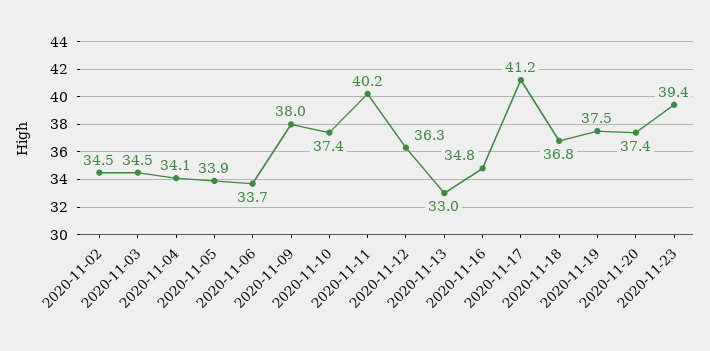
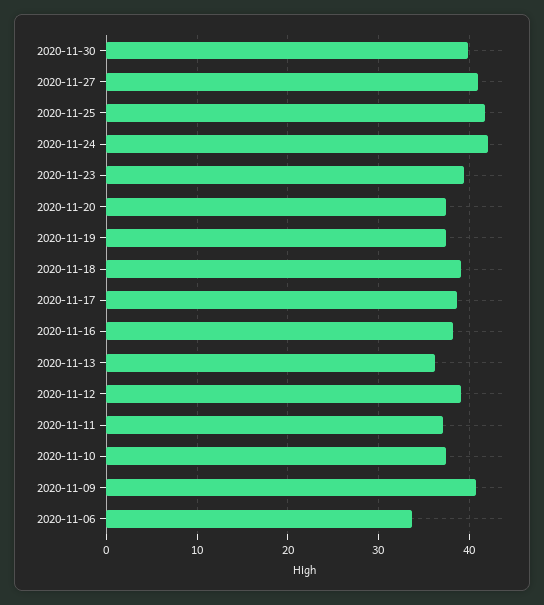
2020-11-02: 34.5 -> none
2020-11-03: 34.5 -> none
2020-11-04: 34.1 -> none
2020-11-05: 33.9 -> none
2020-11-09: 38 -> 41
2020-11-11: 40.2 -> 37
2020-11-12: 36.3 -> 39
2020-11-13: 33 -> 36
2020-11-16: 34.8 -> 38
2020-11-17: 41.2 -> 39
2020-11-18: 36.8 -> 39
2020-11-30: none -> 40
2020-11-27: none -> 41
2020-11-25: none -> 42
2020-11-24: none -> 42

